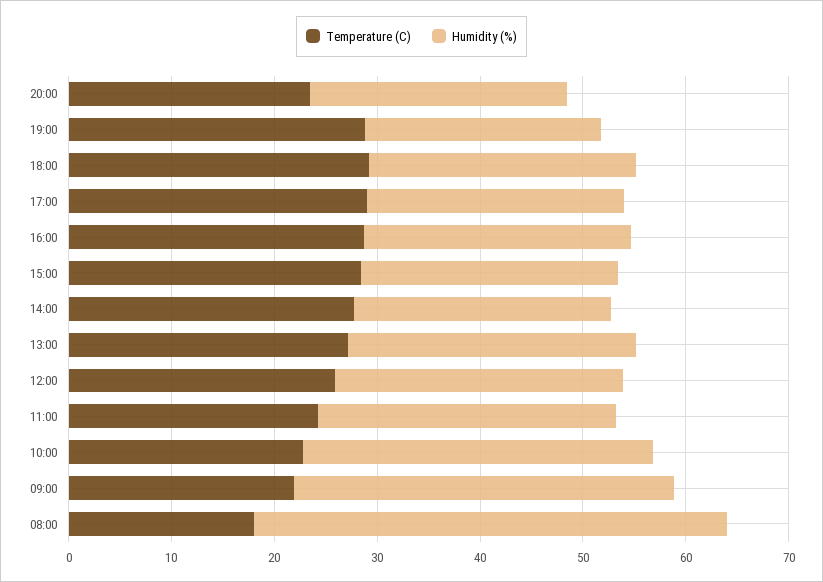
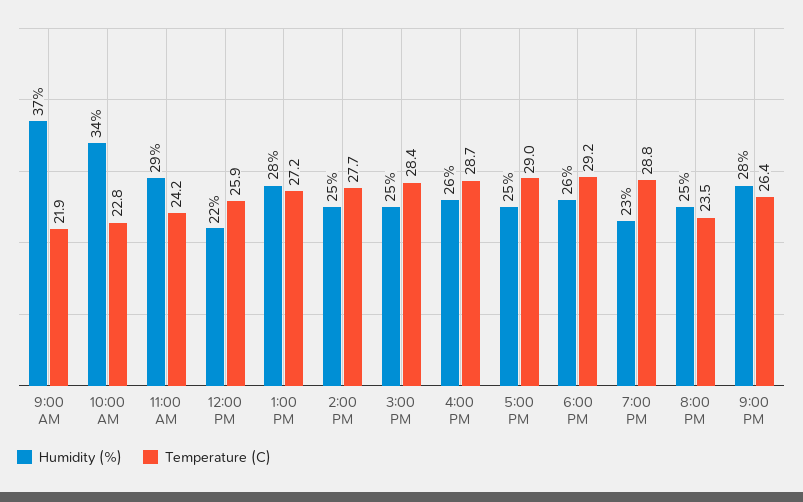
Humidity (%), 12:00: 28 -> 22
Temperature (C), 08:00: 18 -> none
Humidity (%), 08:00: 46 -> none
Humidity (%), 9:00 PM: none -> 28
Temperature (C), 9:00 PM: none -> 26.4

